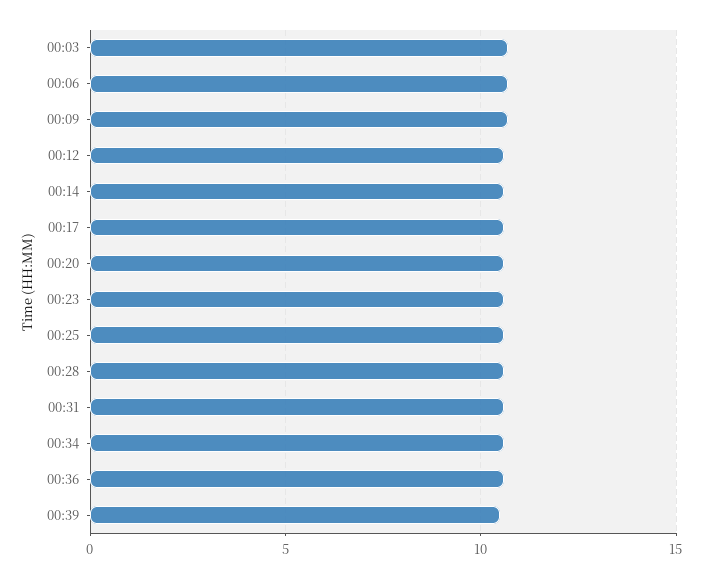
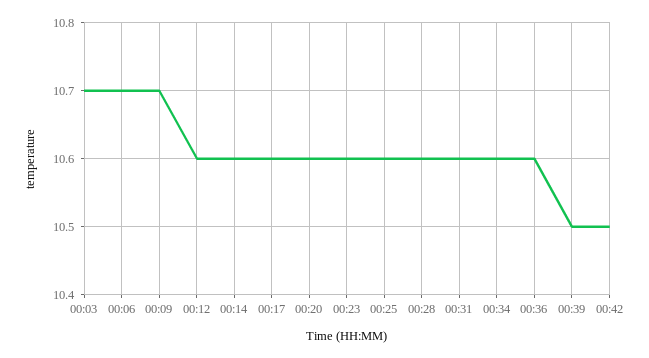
00:42: none -> 10.5

